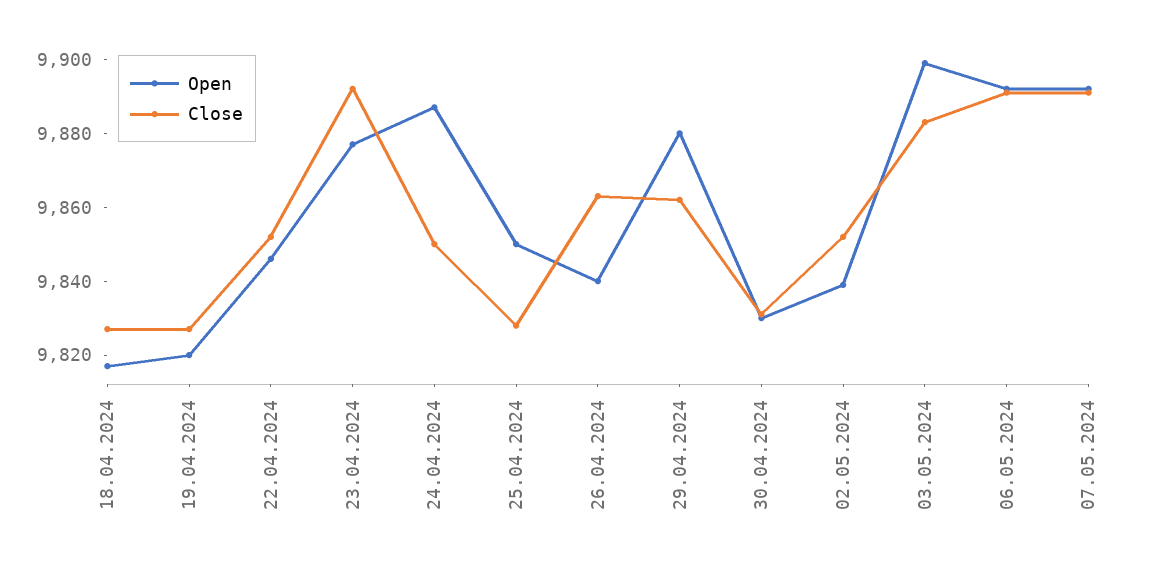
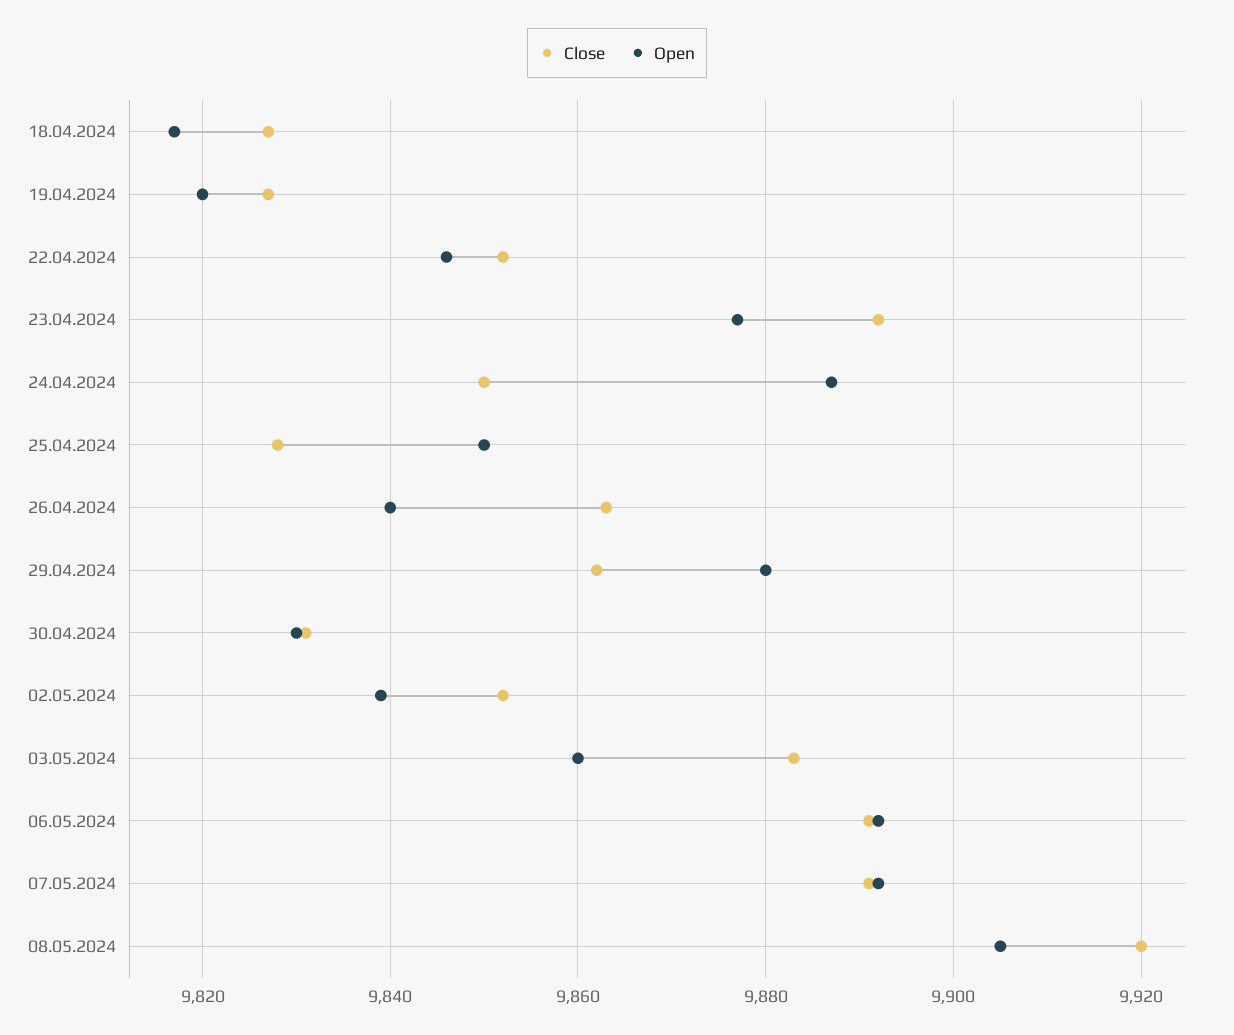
Open, 03.05.2024: 9900 -> 9860
Close, 08.05.2024: none -> 9920
Open, 08.05.2024: none -> 9905

